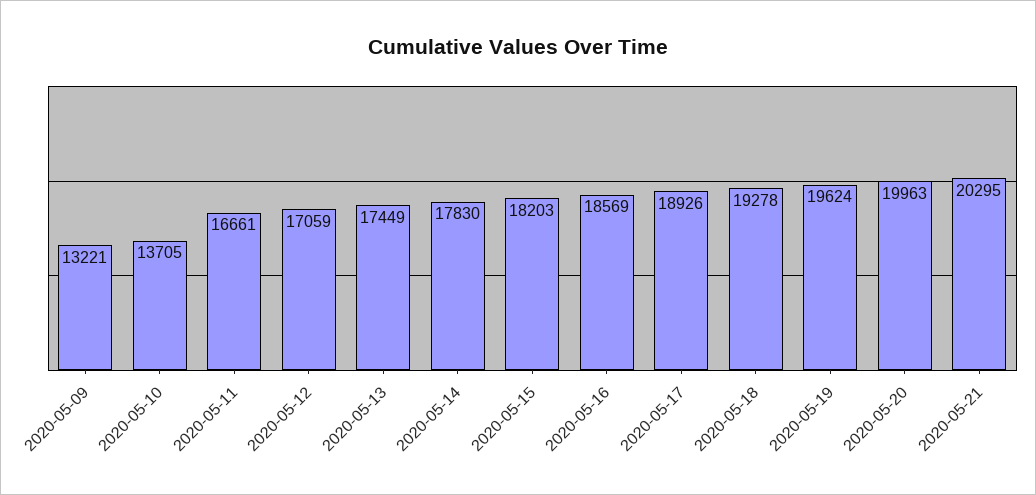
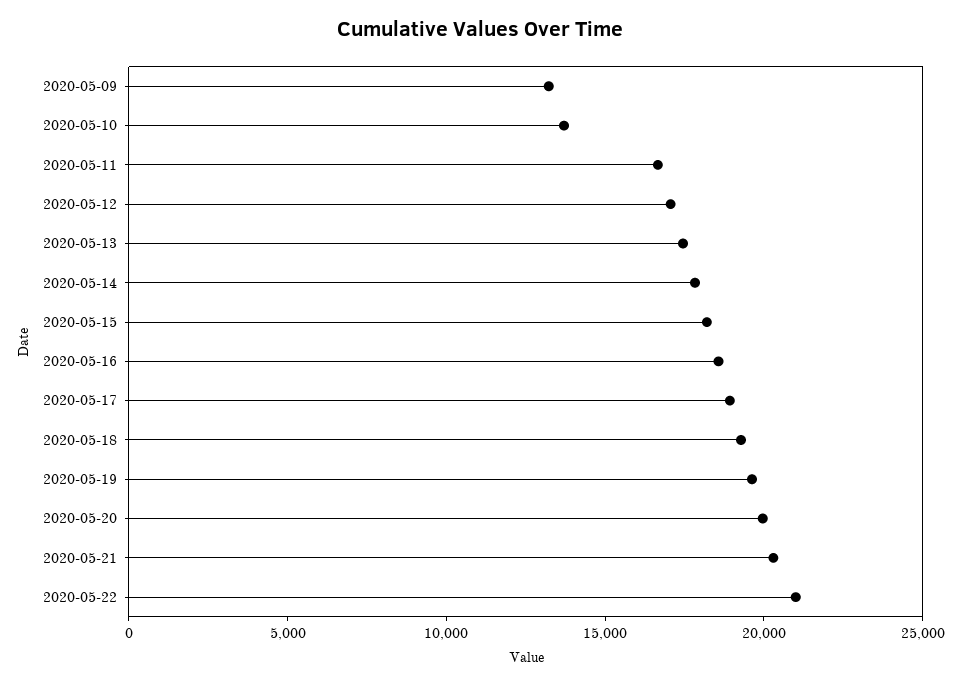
2020-05-22: none -> 21000

